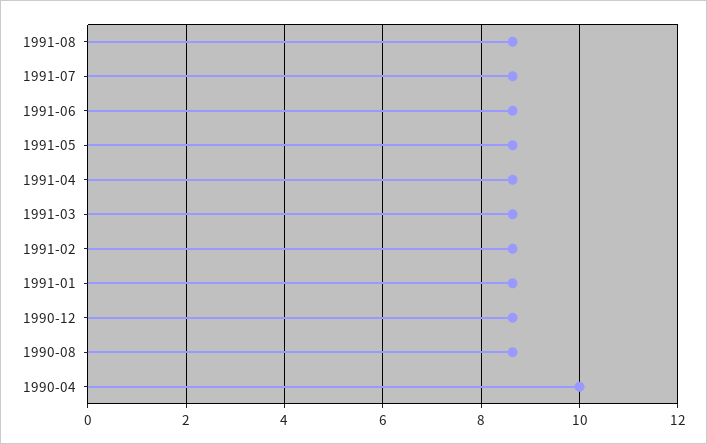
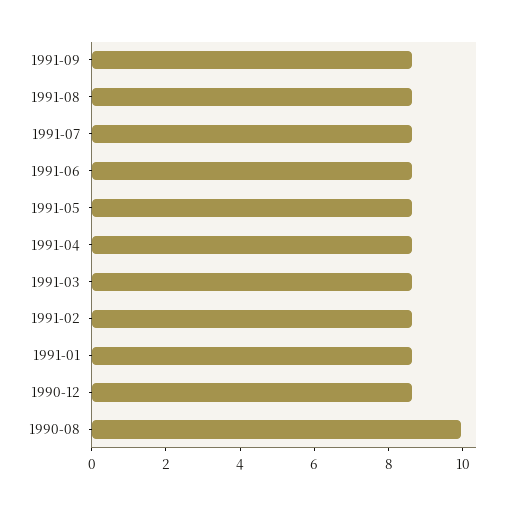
1990-08: 8.6 -> 10
1990-04: 10 -> none
1991-09: none -> 8.5

